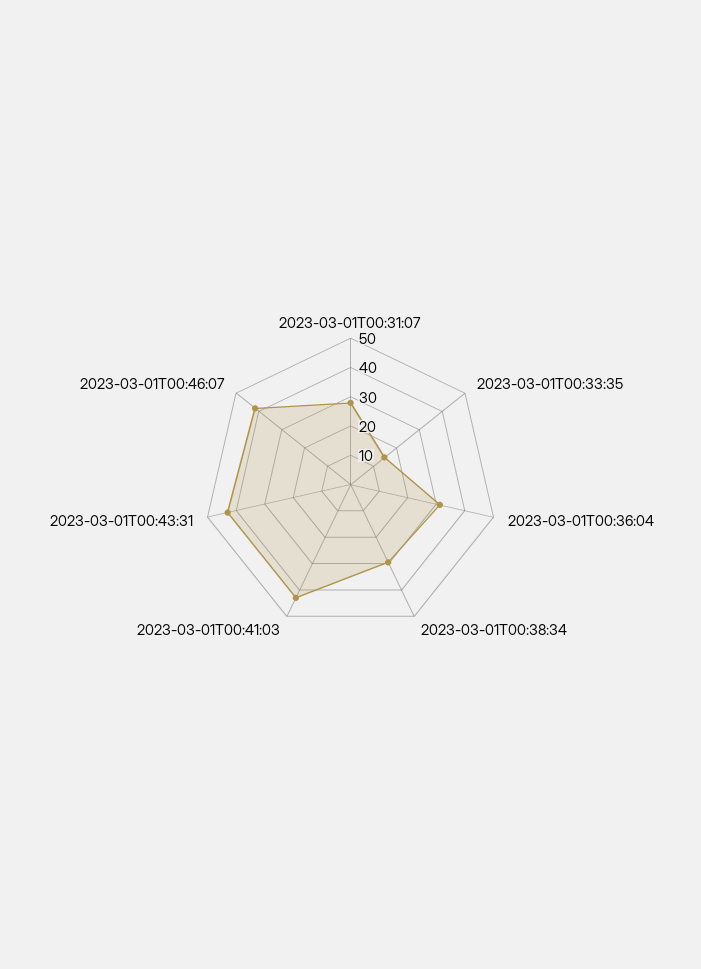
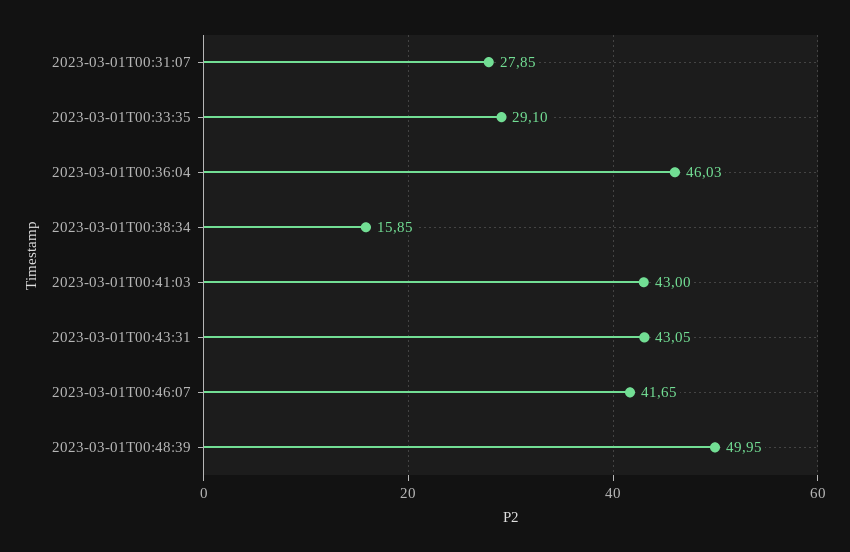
2023-03-01T00:33:35: 15 -> 29.1
2023-03-01T00:36:04: 30 -> 46.03
2023-03-01T00:38:34: 30 -> 15.85
2023-03-01T00:48:39: none -> 49.95

